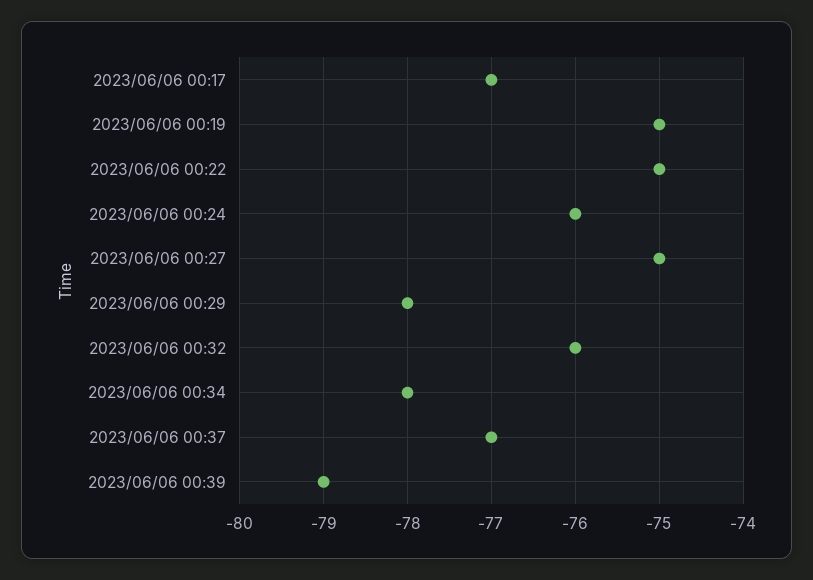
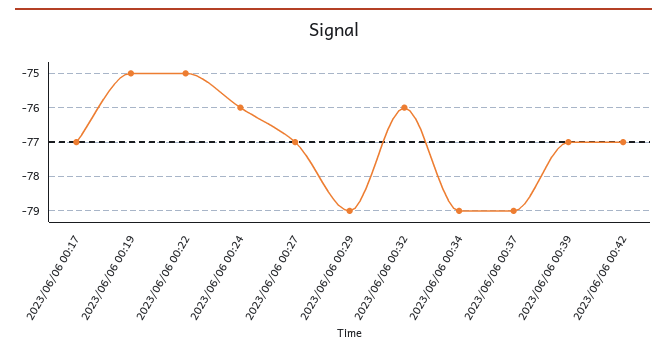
2023/06/06 00:27: -75 -> -77
2023/06/06 00:29: -78 -> -79
2023/06/06 00:34: -78 -> -79
2023/06/06 00:37: -77 -> -79
2023/06/06 00:39: -79 -> -77
2023/06/06 00:42: none -> -77

